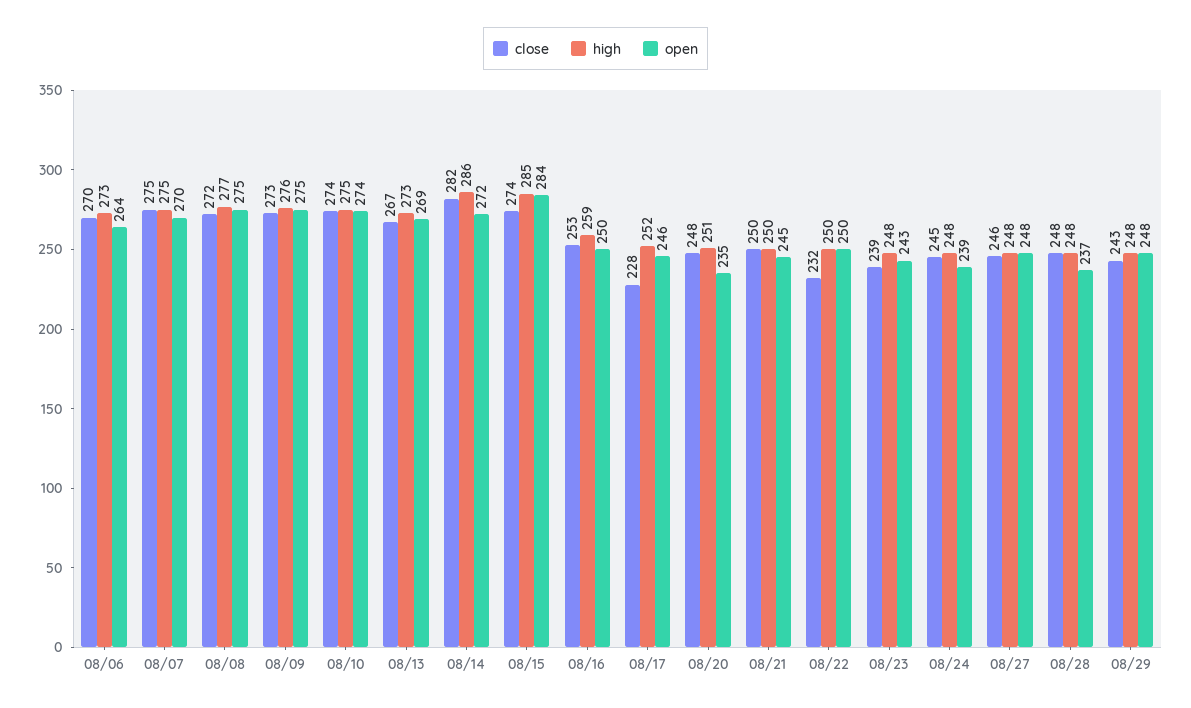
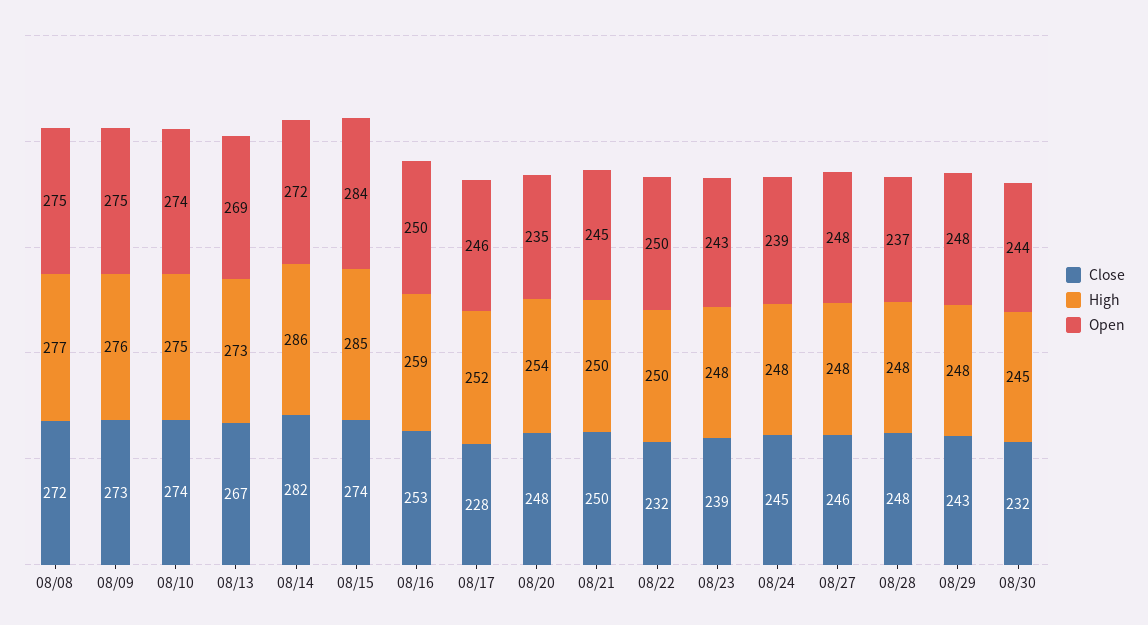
close, 08/06: 270 -> none
high, 08/06: 273 -> none
open, 08/06: 264 -> none
close, 08/07: 275 -> none
high, 08/07: 275 -> none
open, 08/07: 270 -> none
high, 08/20: 251 -> 254
close, 08/30: none -> 232
high, 08/30: none -> 245
open, 08/30: none -> 244

